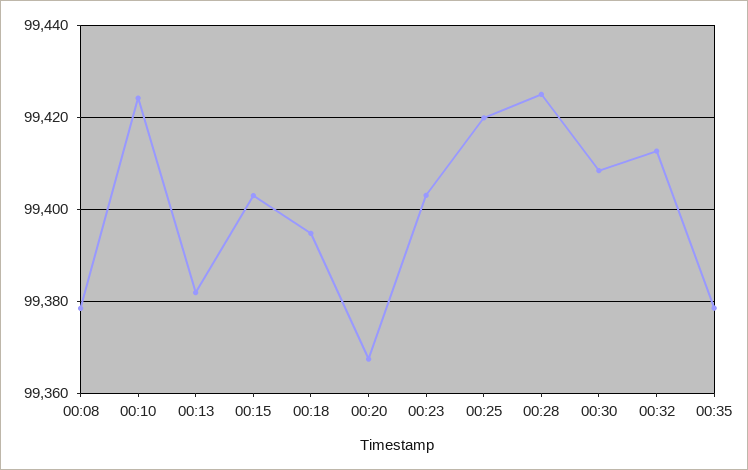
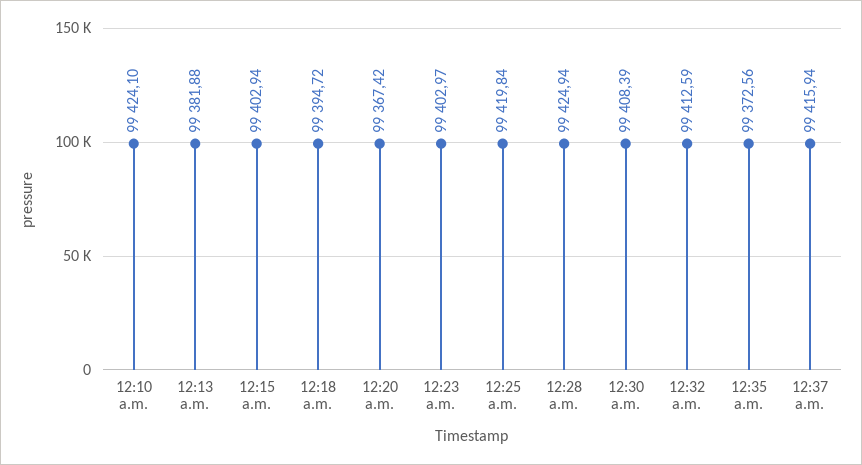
00:08: 99378 -> none
00:35: 99378 -> 99372.56
12:37 a.m.: none -> 99415.94

